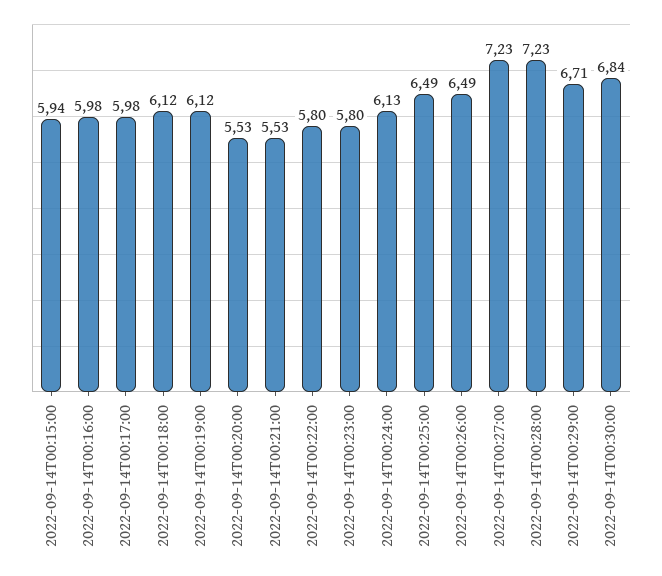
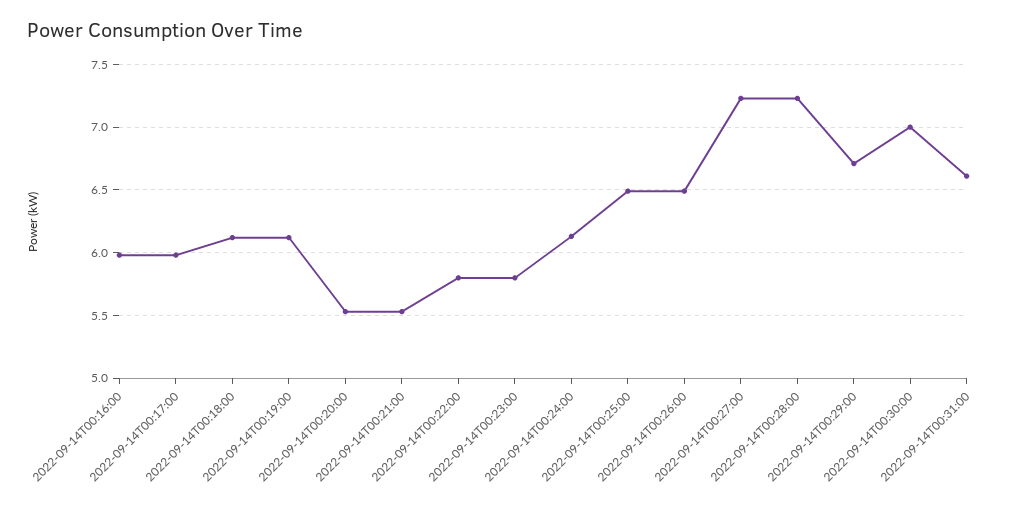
2022-09-14T00:15:00: 5.94 -> none
2022-09-14T00:30:00: 6.84 -> 7
2022-09-14T00:31:00: none -> 6.6

